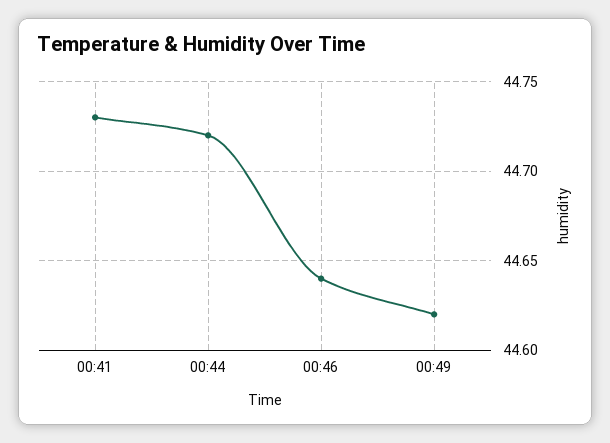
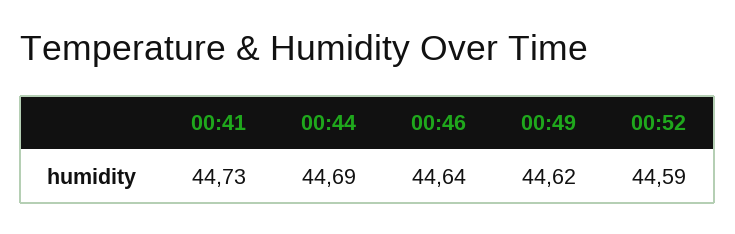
00:44: 44.72 -> 44.69
00:52: none -> 44.59

